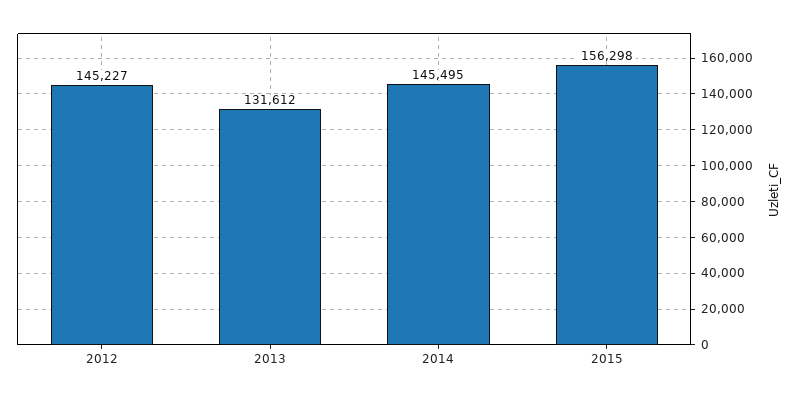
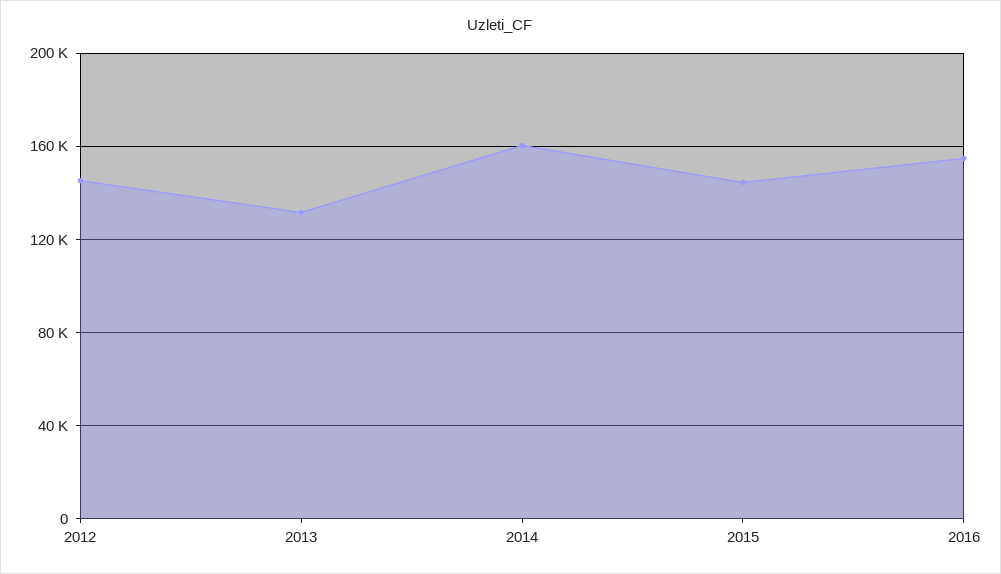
2014: 145495 -> 160000
2015: 156298 -> 145000
2016: none -> 155000

